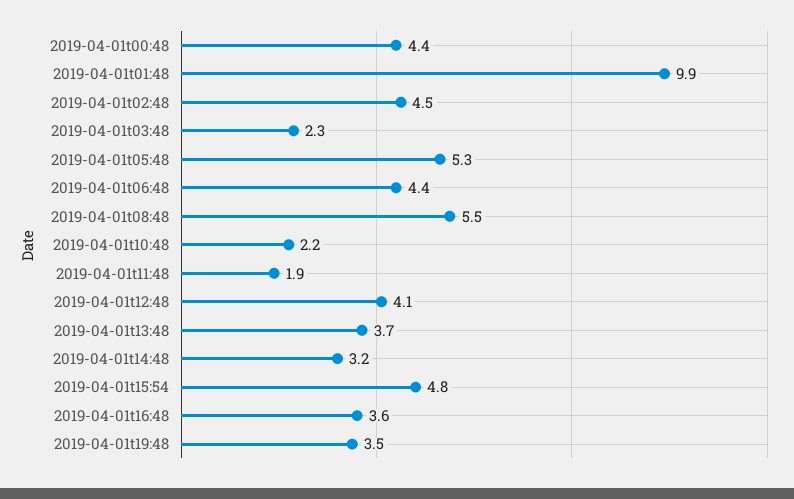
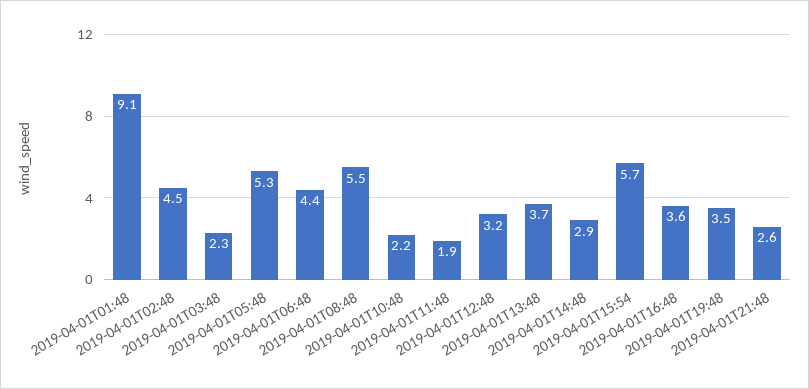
2019-04-01t00:48: 4.4 -> none
2019-04-01t01:48: 9.9 -> 9.1
2019-04-01t12:48: 4.1 -> 3.2
2019-04-01t14:48: 3.2 -> 2.9
2019-04-01t15:54: 4.8 -> 5.7
2019-04-01T21:48: none -> 2.6

